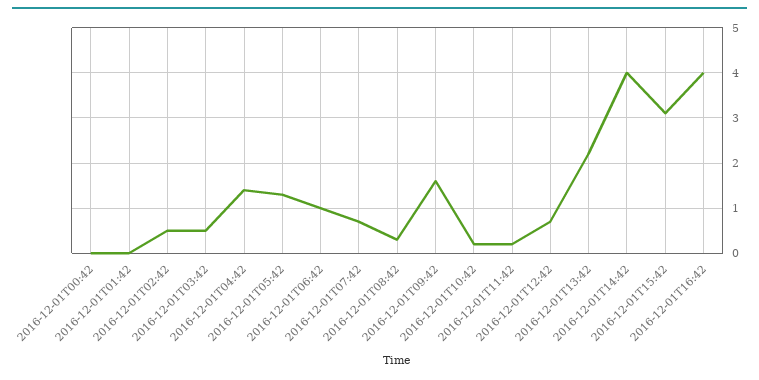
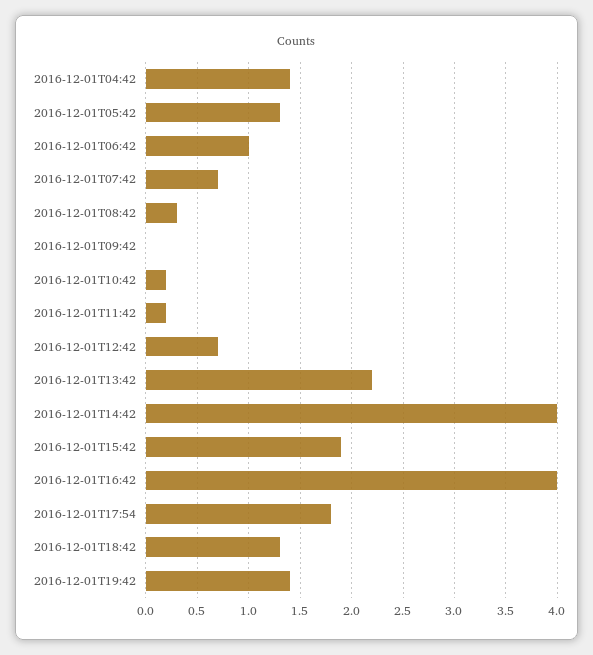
2016-12-01T00:42: 0 -> none
2016-12-01T01:42: 0 -> none
2016-12-01T02:42: 0.5 -> none
2016-12-01T03:42: 0.5 -> none
2016-12-01T09:42: 1.5 -> 0
2016-12-01T15:42: 3 -> 1.9
2016-12-01T17:54: none -> 1.8
2016-12-01T18:42: none -> 1.3
2016-12-01T19:42: none -> 1.4

